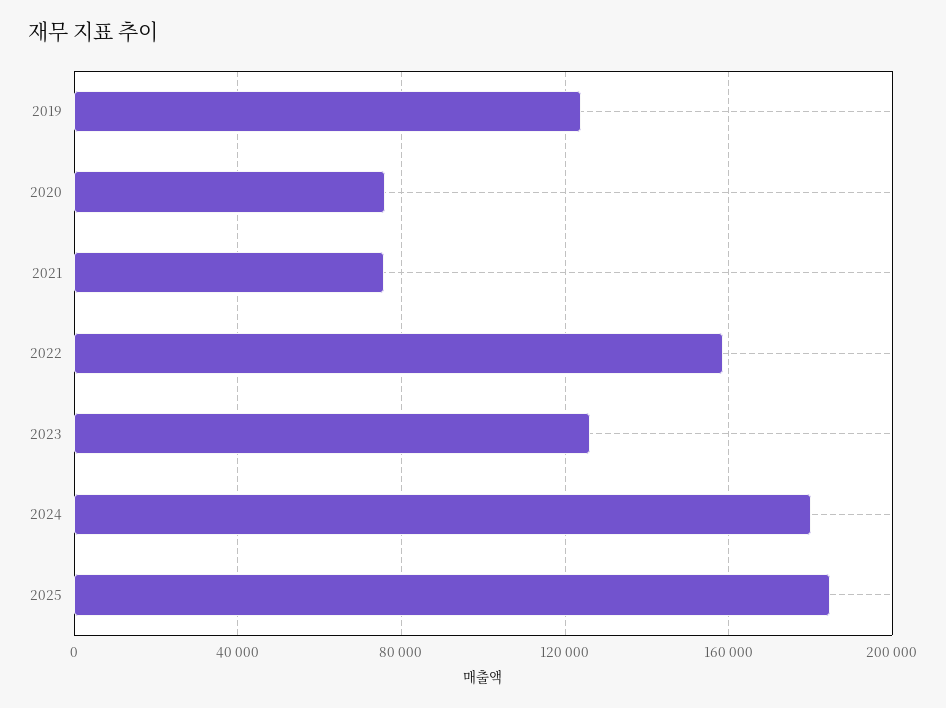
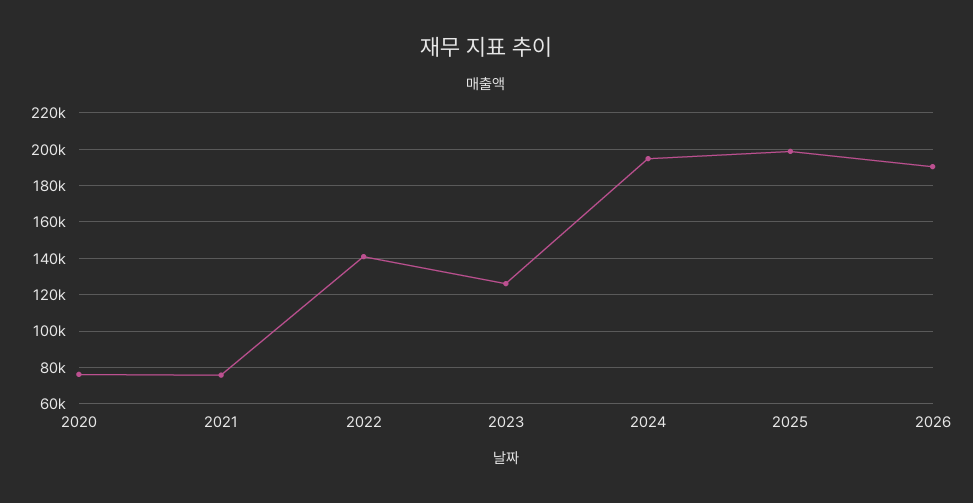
2019: 125000 -> none
2022: 160000 -> 140000
2024: 180000 -> 195000
2025: 185000 -> 200000
2026: none -> 190000

